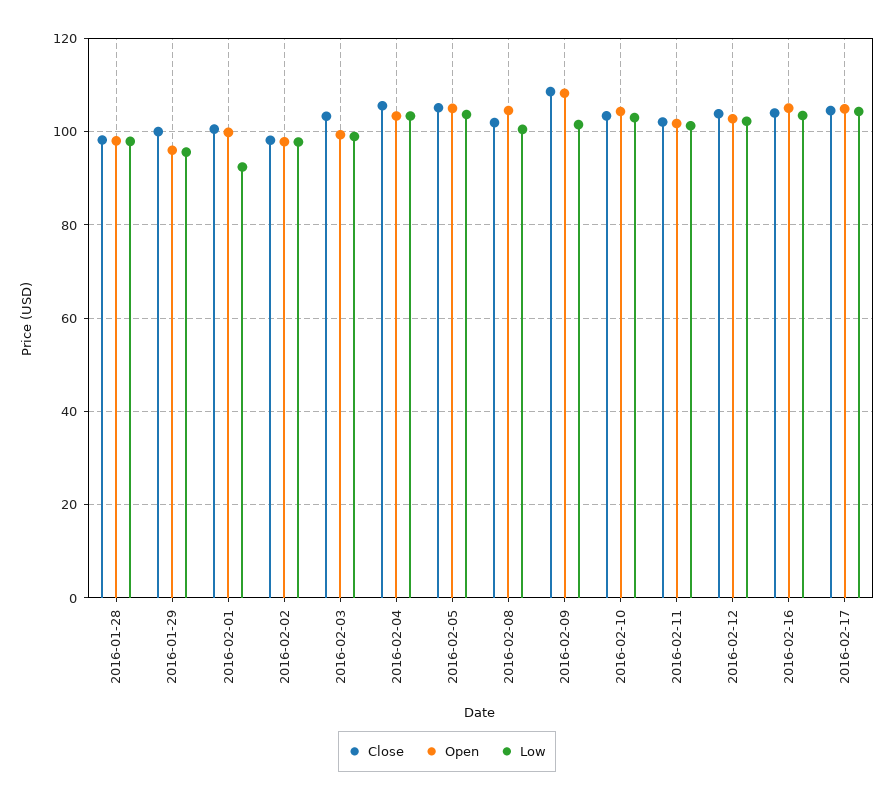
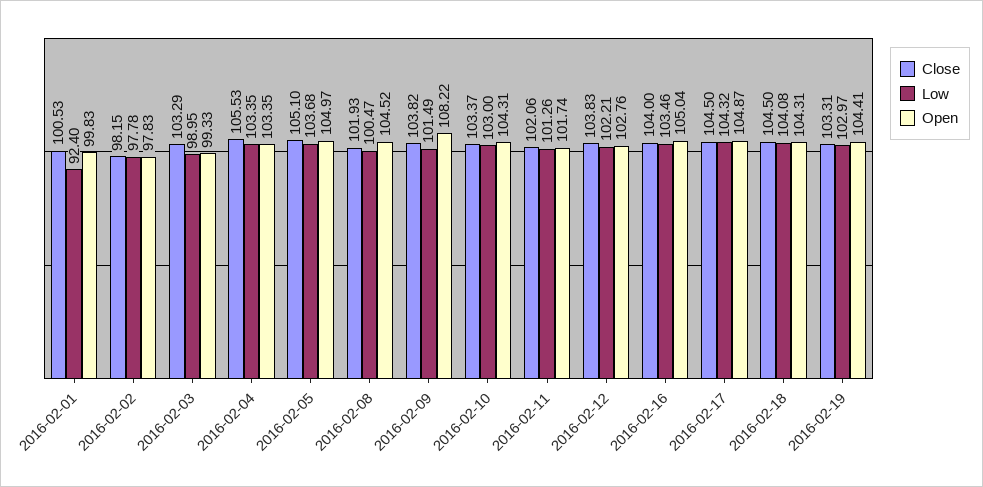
Close, 2016-01-28: 98 -> none
Open, 2016-01-28: 98 -> none
Low, 2016-01-28: 98 -> none
Close, 2016-01-29: 100 -> none
Open, 2016-01-29: 96 -> none
Low, 2016-01-29: 96 -> none
Close, 2016-02-09: 108 -> 103.82
Close, 2016-02-18: none -> 104.5
Low, 2016-02-18: none -> 104.08
Open, 2016-02-18: none -> 104.31
Close, 2016-02-19: none -> 103.31
Low, 2016-02-19: none -> 102.97
Open, 2016-02-19: none -> 104.41

